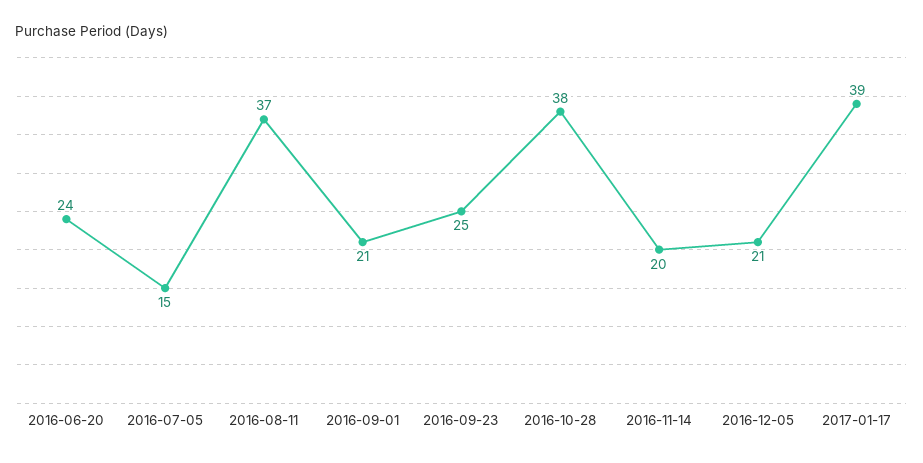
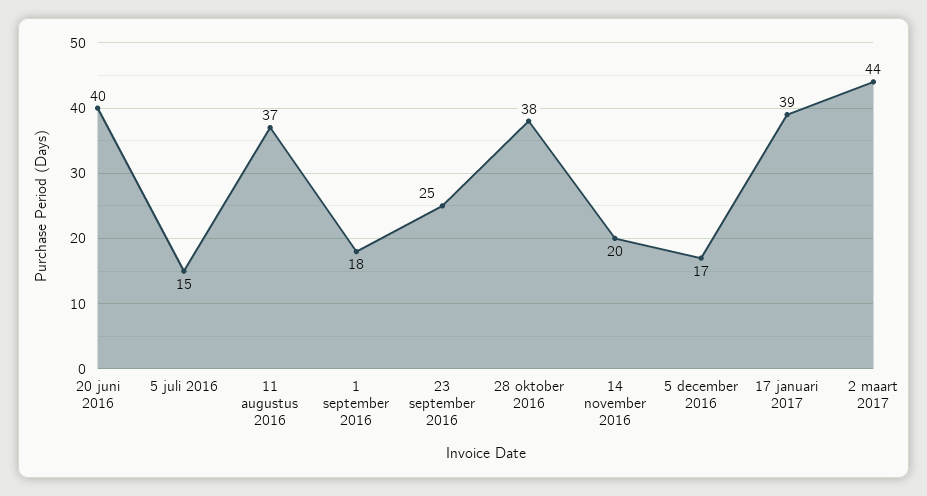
2016-06-20: 24 -> 40
2016-09-01: 21 -> 18
2016-12-05: 21 -> 17
2 maart 2017: none -> 44

